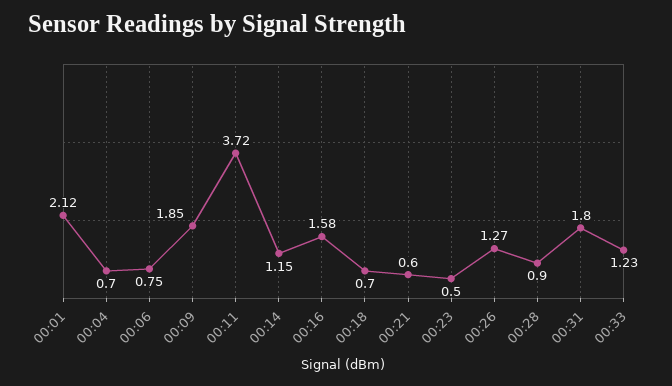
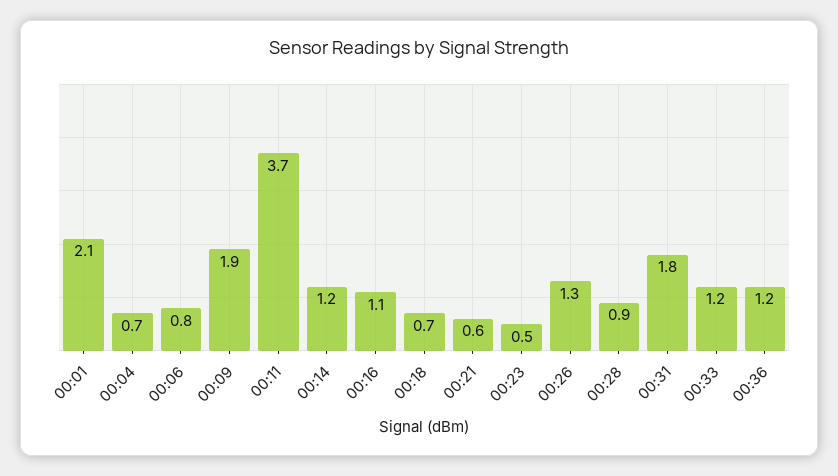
00:16: 1.58 -> 1.1
00:36: none -> 1.2

